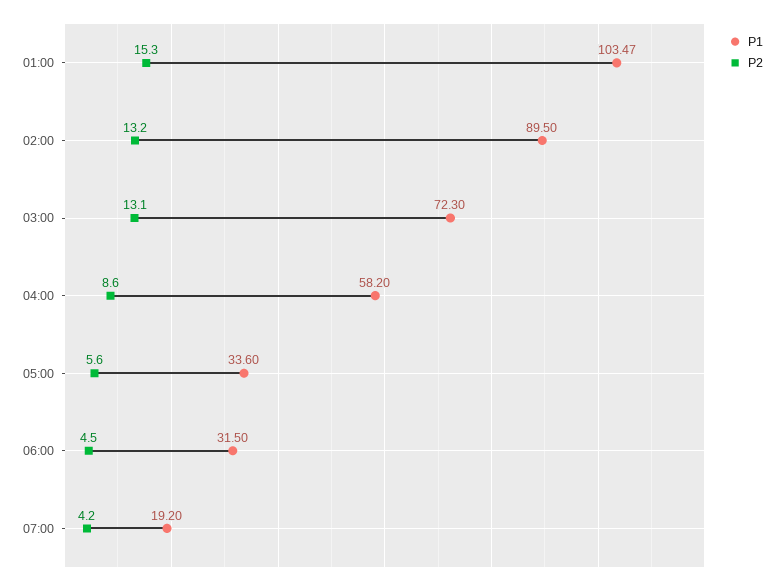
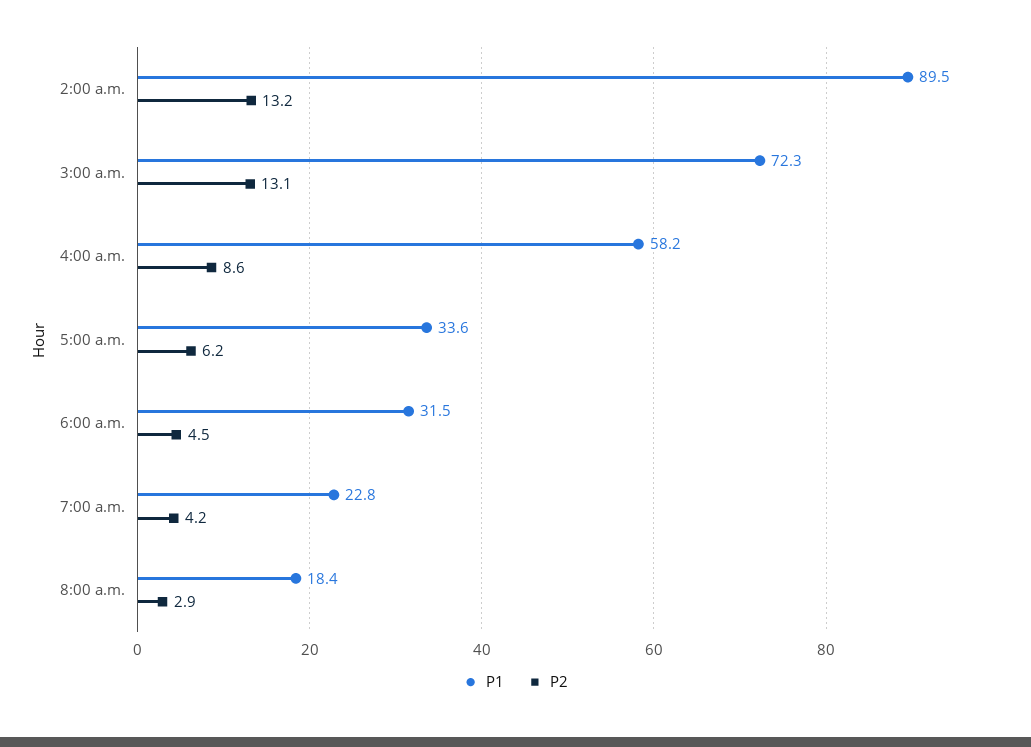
P1, 01:00: 103.47 -> none
P2, 01:00: 15.3 -> none
P2, 05:00: 5.6 -> 6.2
P1, 07:00: 19.2 -> 22.8
P1, 8:00 a.m.: none -> 18.4
P2, 8:00 a.m.: none -> 2.9

